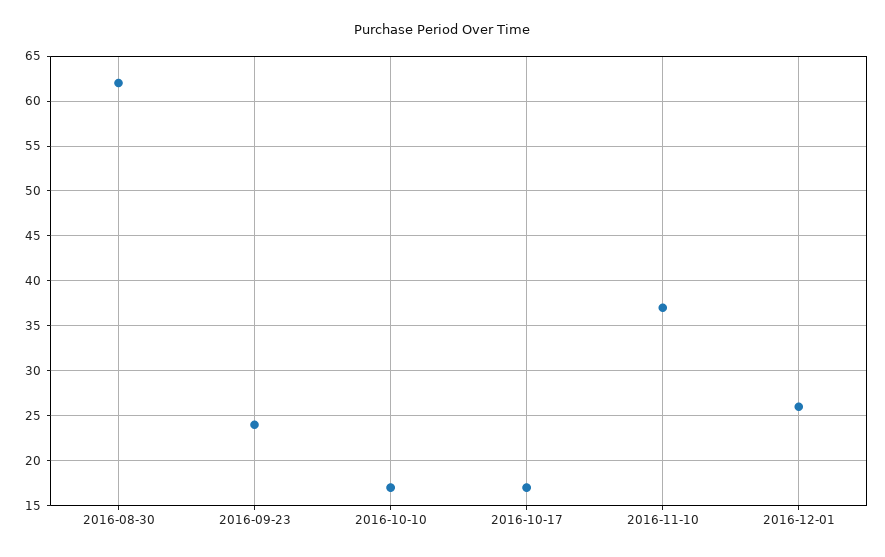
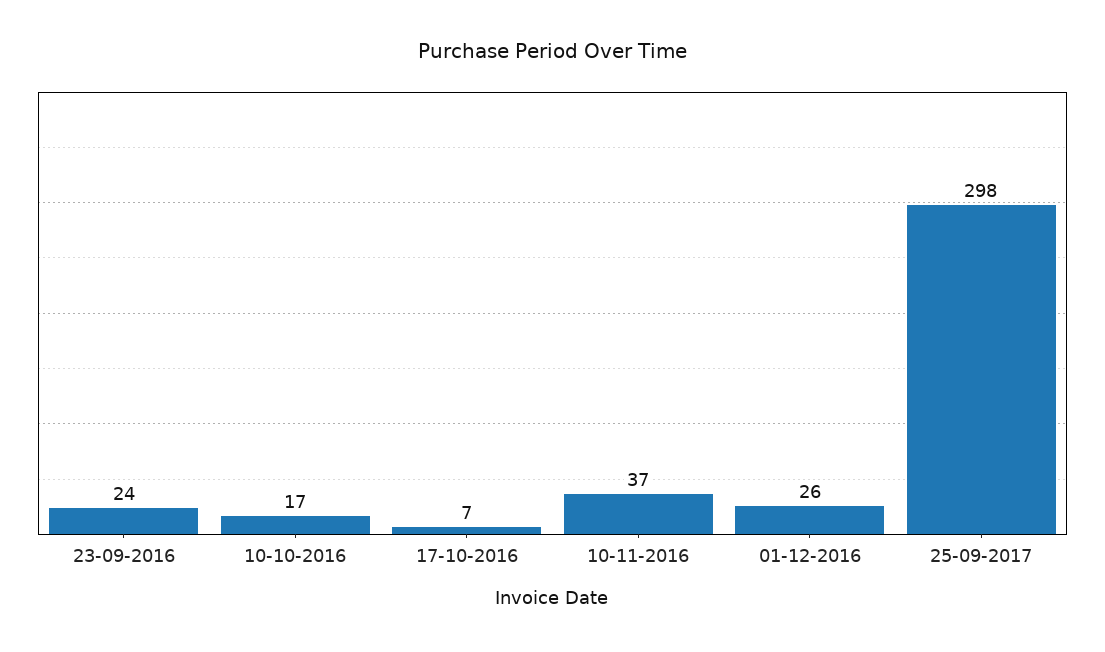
2016-08-30: 62 -> none
2016-10-17: 17 -> 7
25-09-2017: none -> 298

